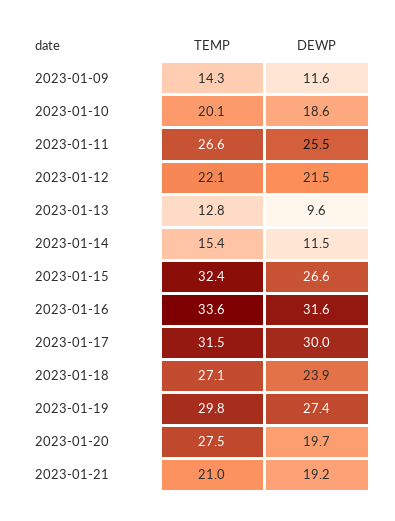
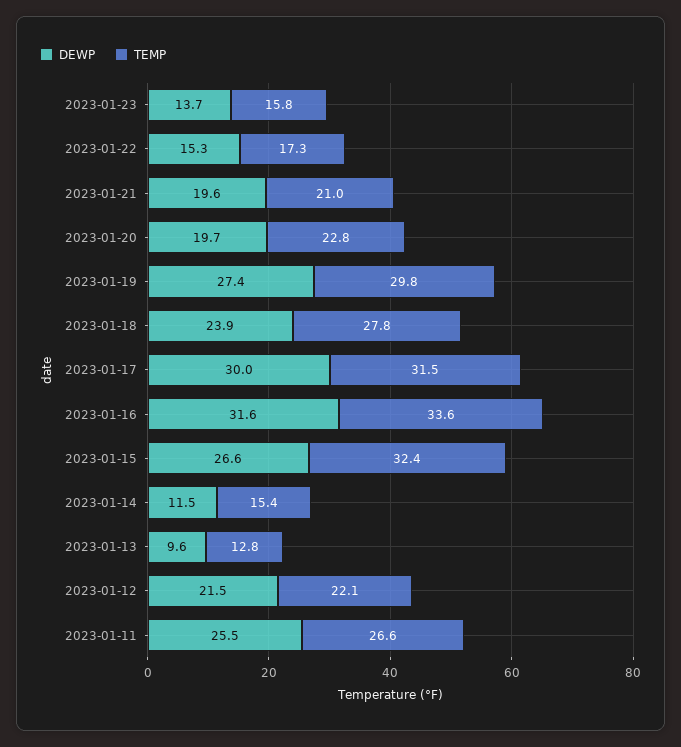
TEMP, 2023-01-09: 14.3 -> none
DEWP, 2023-01-09: 11.6 -> none
TEMP, 2023-01-10: 20.1 -> none
DEWP, 2023-01-10: 18.6 -> none
TEMP, 2023-01-18: 27.1 -> 27.8
TEMP, 2023-01-20: 27.5 -> 22.8
DEWP, 2023-01-21: 19.2 -> 19.6
DEWP, 2023-01-23: none -> 13.7
TEMP, 2023-01-23: none -> 15.8
DEWP, 2023-01-22: none -> 15.3
TEMP, 2023-01-22: none -> 17.3

